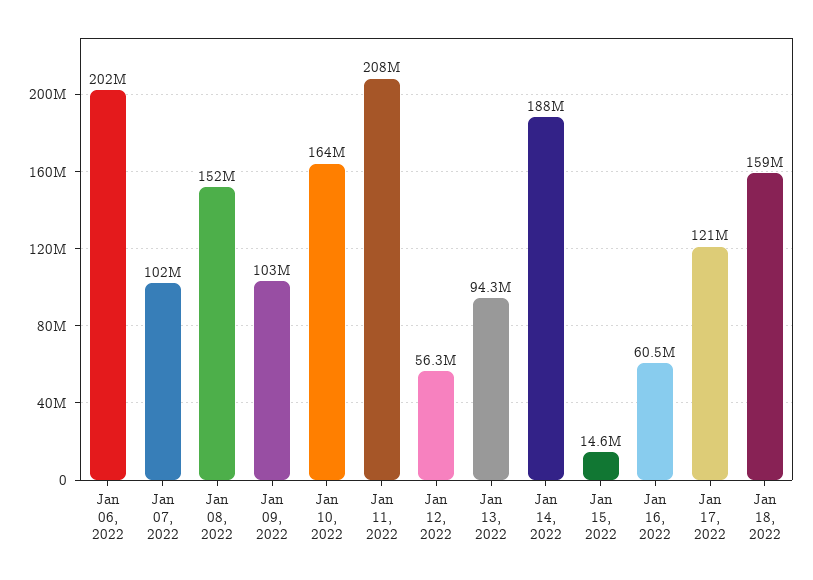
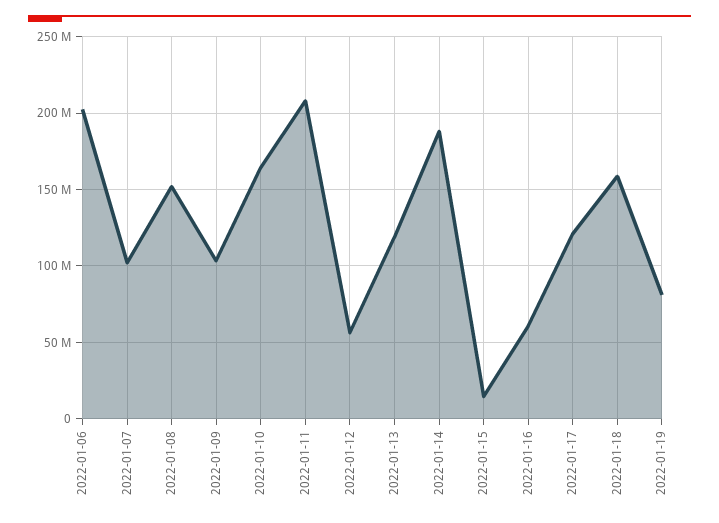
Jan 13, 2022: 94300000 -> 120000000
2022-01-19: none -> 80000000

